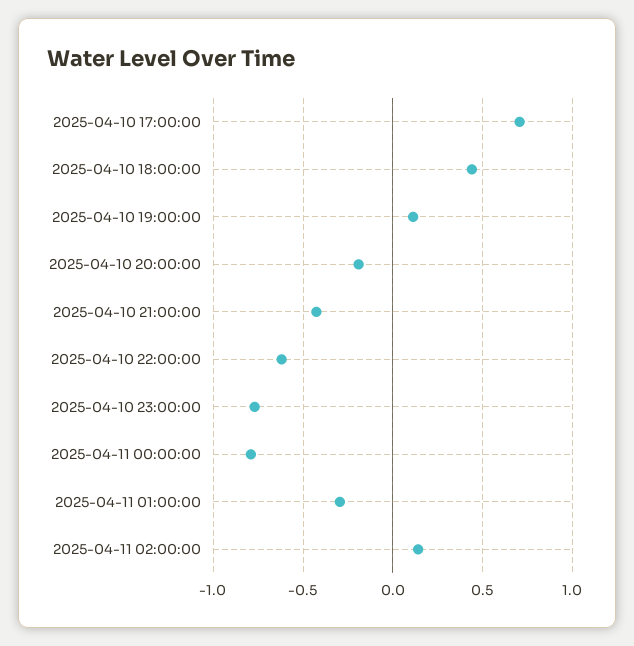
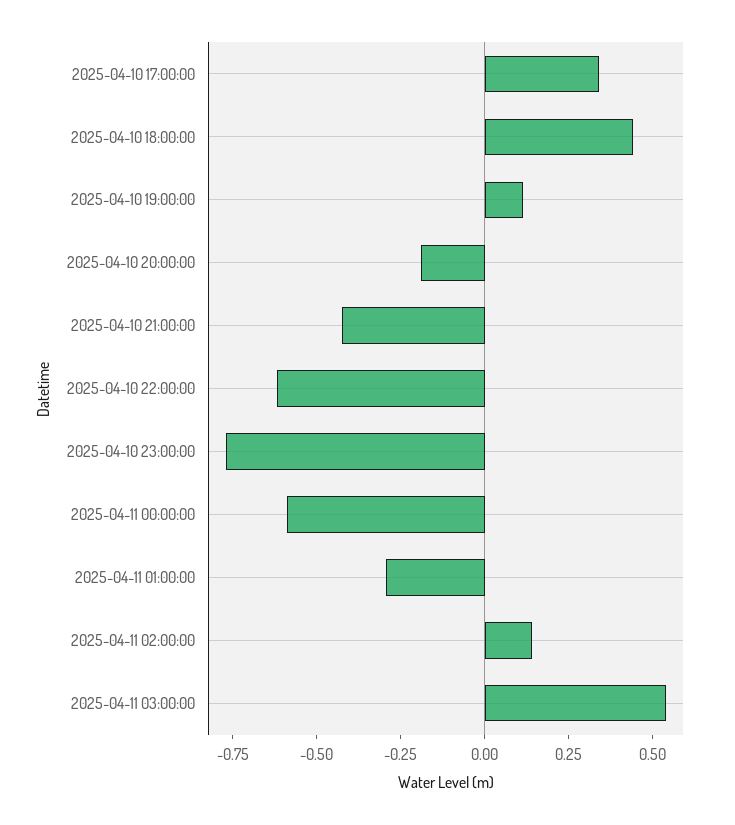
2025-04-10 17:00:00: 0.7 -> 0.35
2025-04-11 00:00:00: -0.8 -> -0.6
2025-04-11 03:00:00: none -> 0.55

